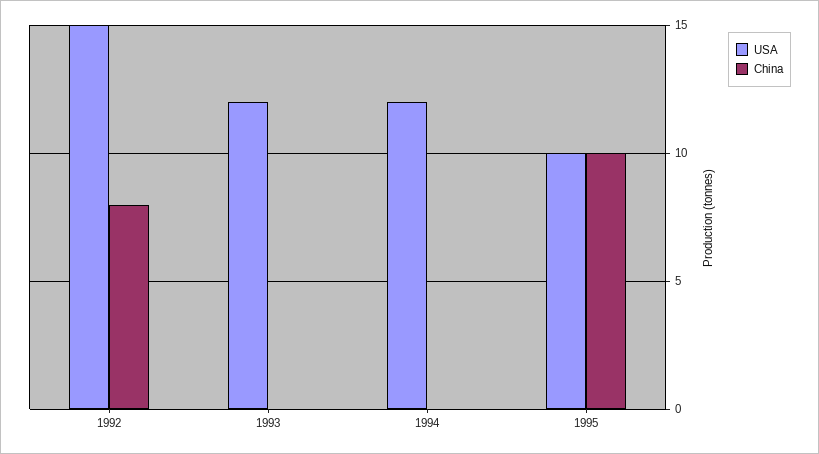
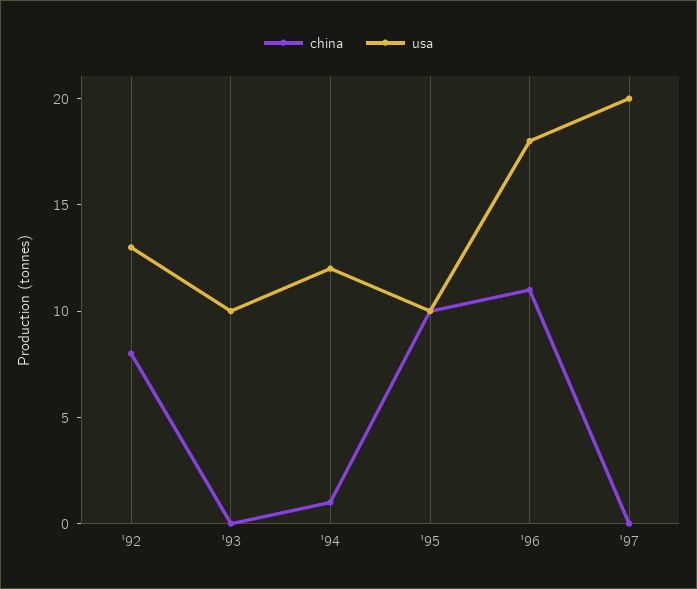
USA, 1992: 15 -> 13
USA, 1993: 12 -> 10
China, 1994: 0 -> 1
China, '96: none -> 11
USA, '96: none -> 18
China, '97: none -> 0
USA, '97: none -> 20

